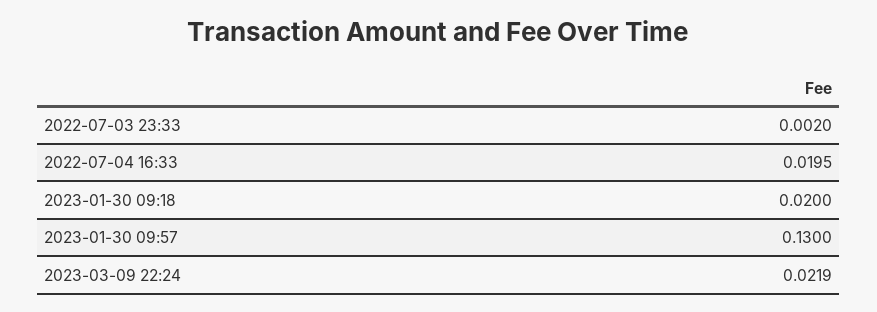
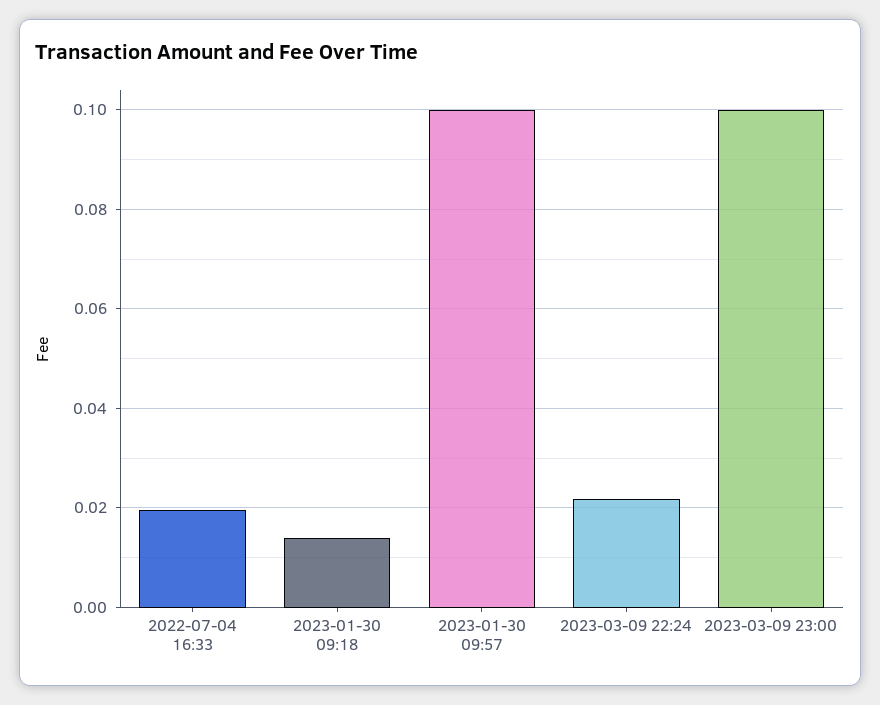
2022-07-03 23:33: 0.002 -> none
2023-01-30 09:18: 0.02 -> 0.014
2023-01-30 09:57: 0.13 -> 0.1
2023-03-09 23:00: none -> 0.1

